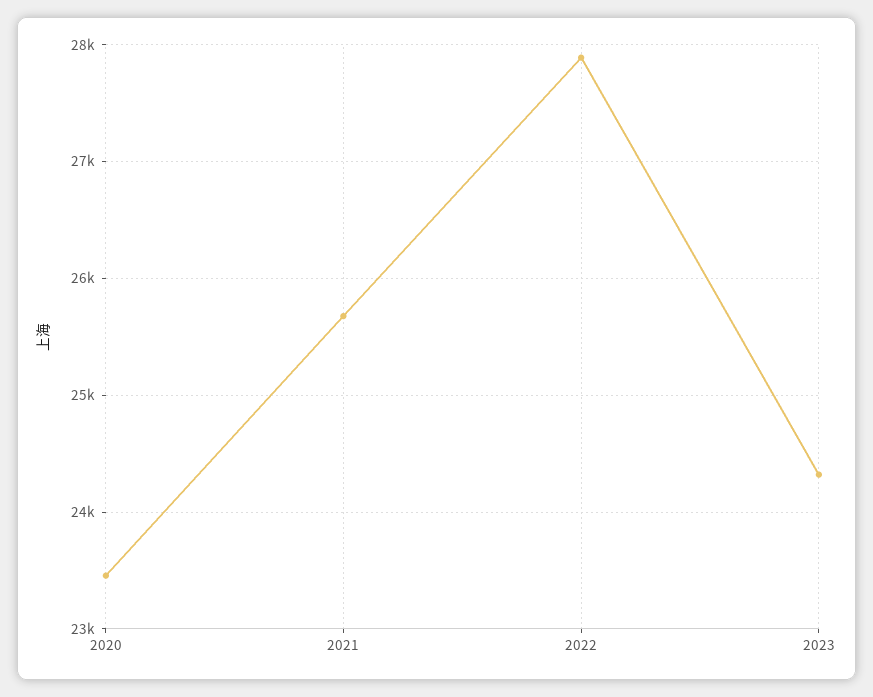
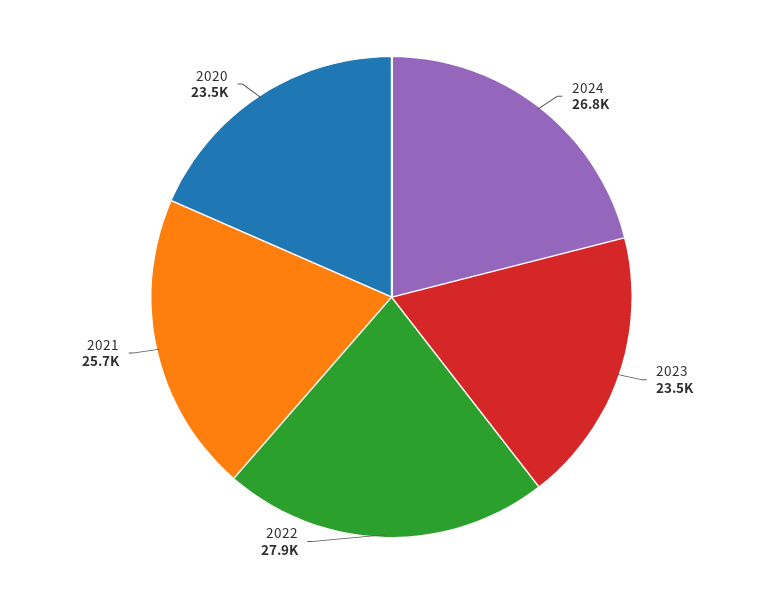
2023: 24300 -> 23500
2024: none -> 26800

